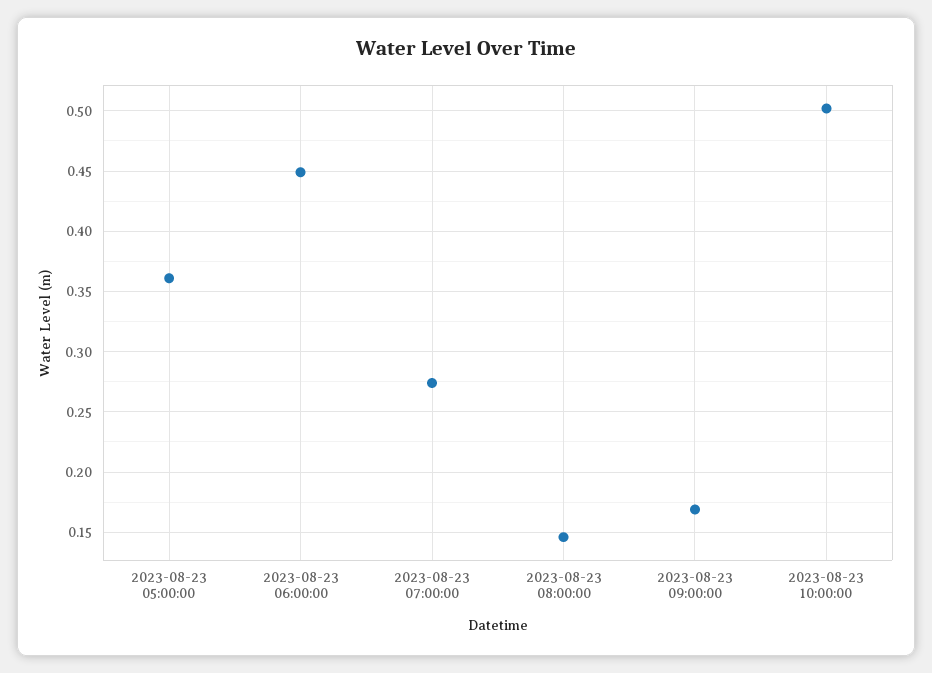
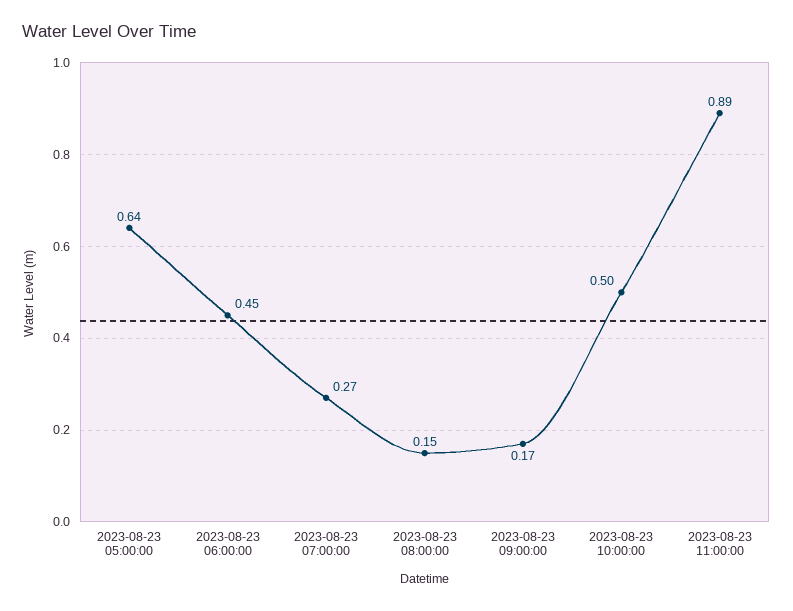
2023-08-23 05:00:00: 0.36 -> 0.64
2023-08-23 11:00:00: none -> 0.89

